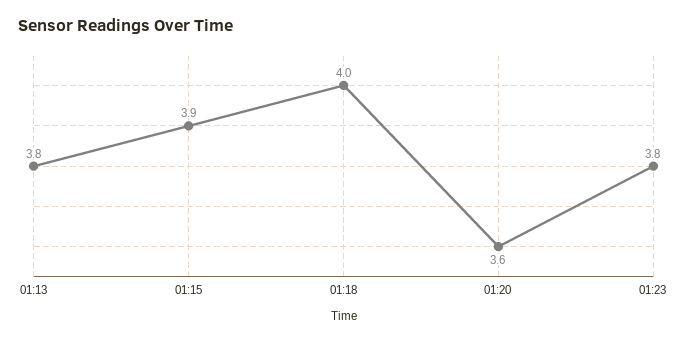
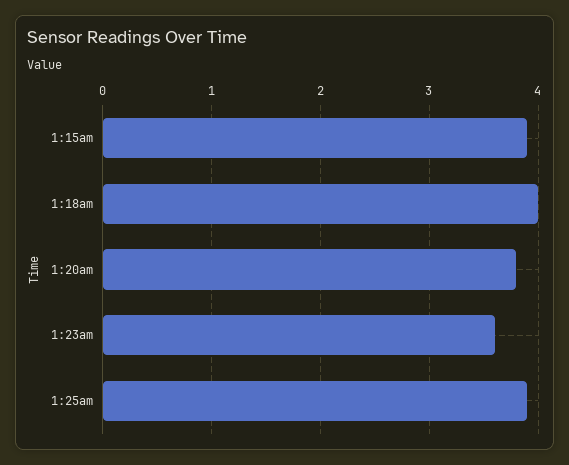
01:13: 3.8 -> none
01:20: 3.6 -> 3.8
01:23: 3.8 -> 3.6
1:25am: none -> 3.9

